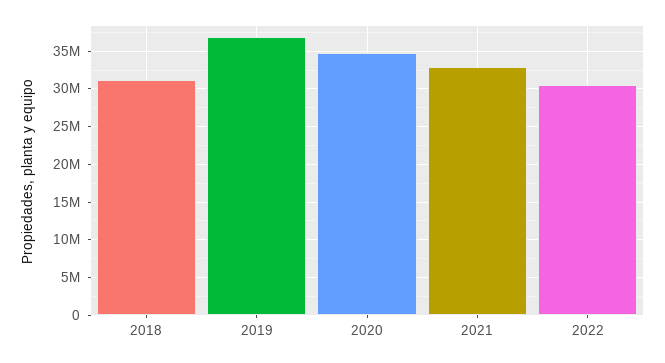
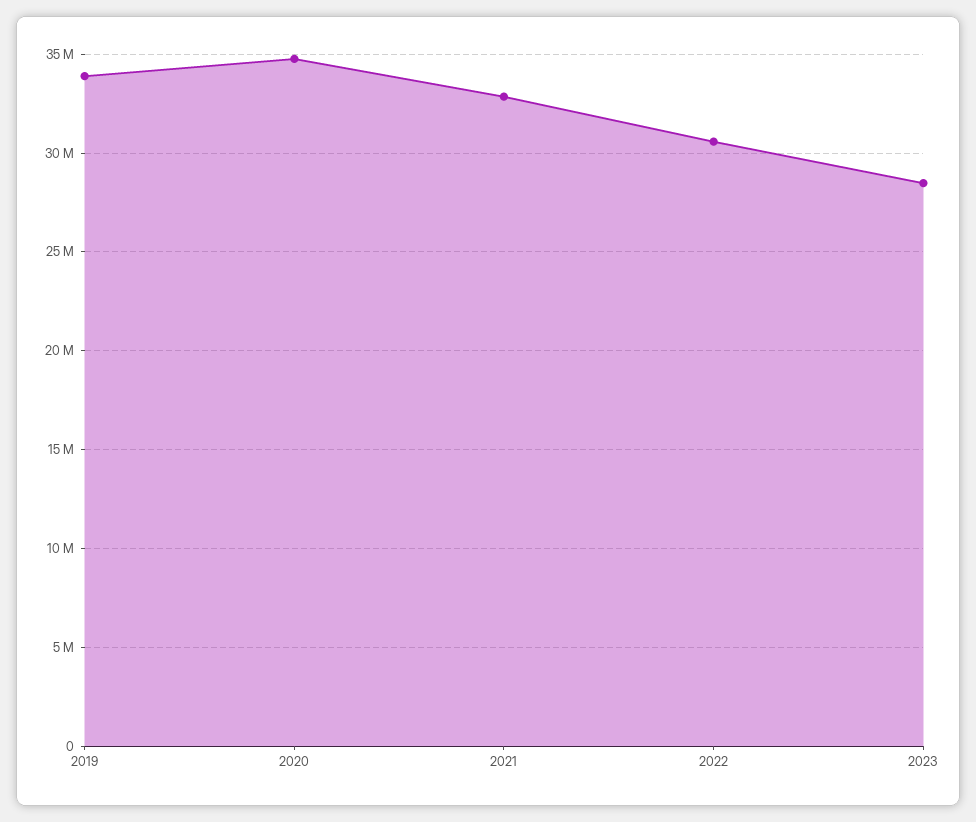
2018: 31000000 -> none
2019: 37000000 -> 34000000
2023: none -> 28500000

